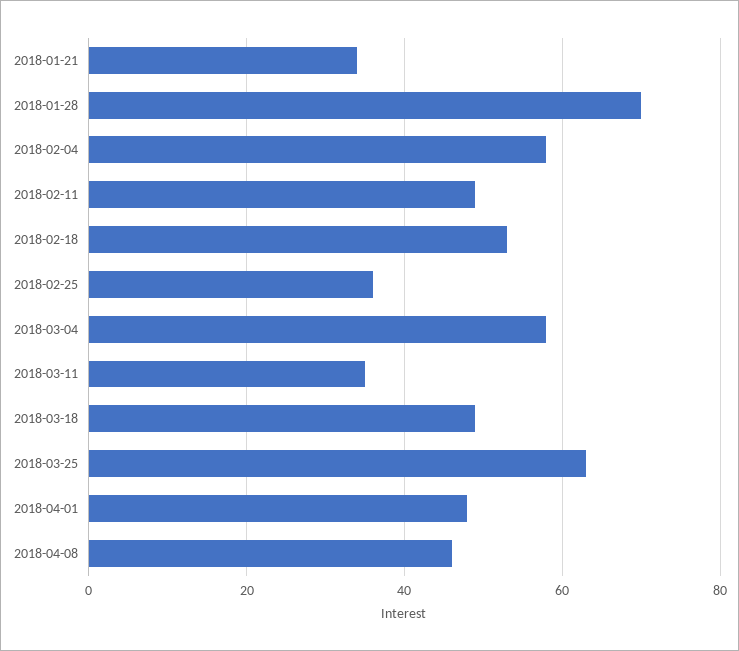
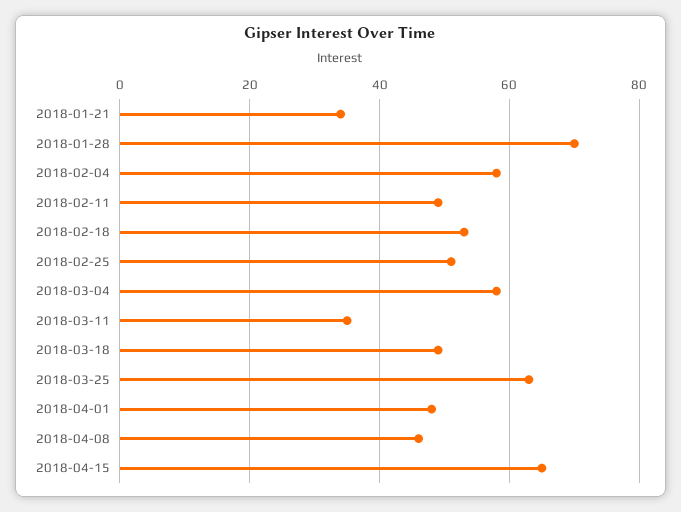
2018-02-25: 35 -> 50
2018-04-15: none -> 65

